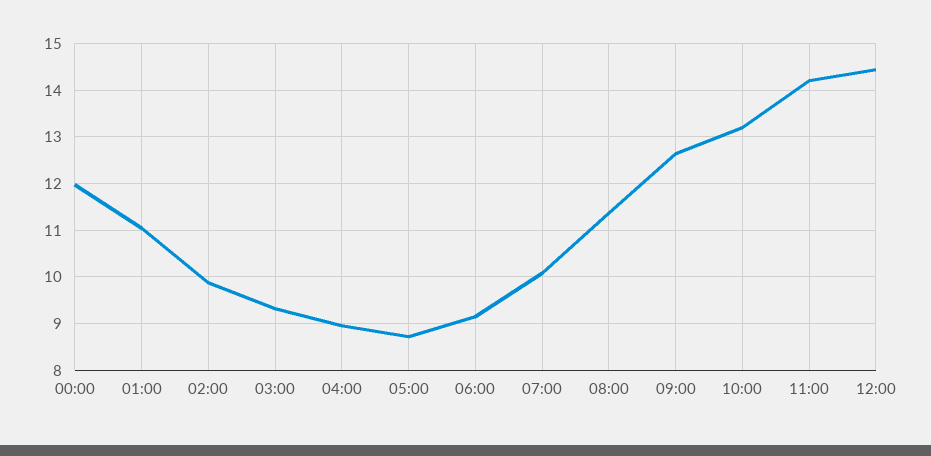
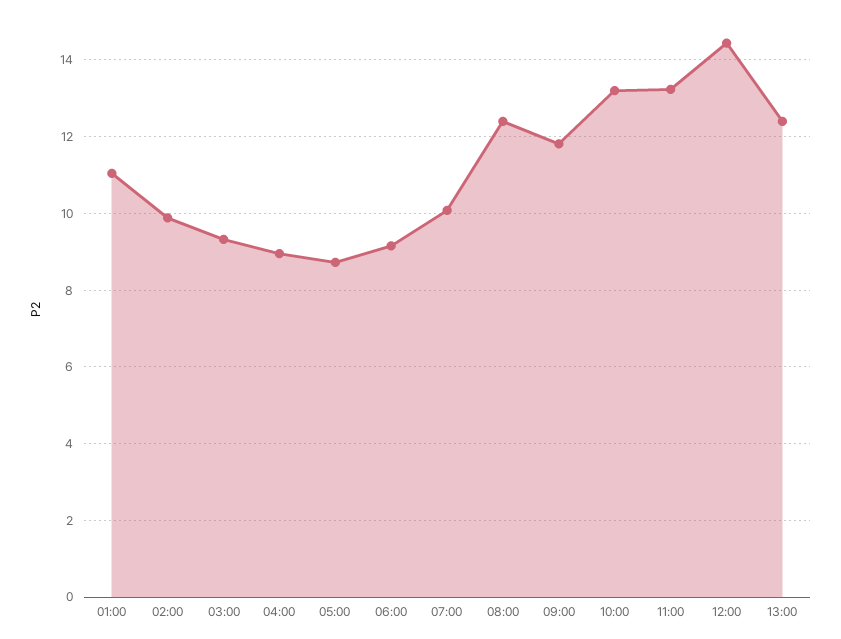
00:00: 12 -> none
08:00: 11.4 -> 12.4
09:00: 12.6 -> 11.8
11:00: 14.2 -> 13.2
13:00: none -> 12.4

